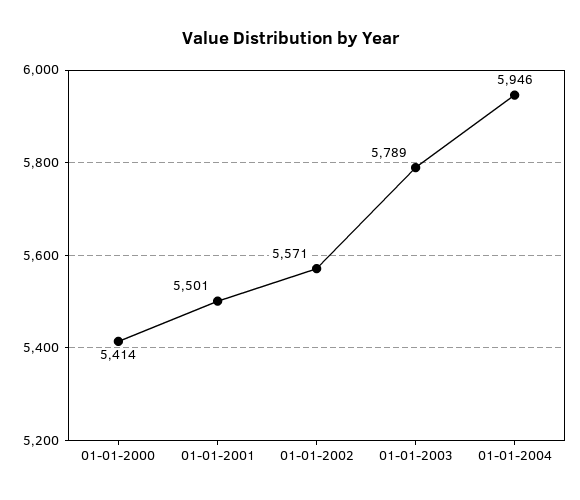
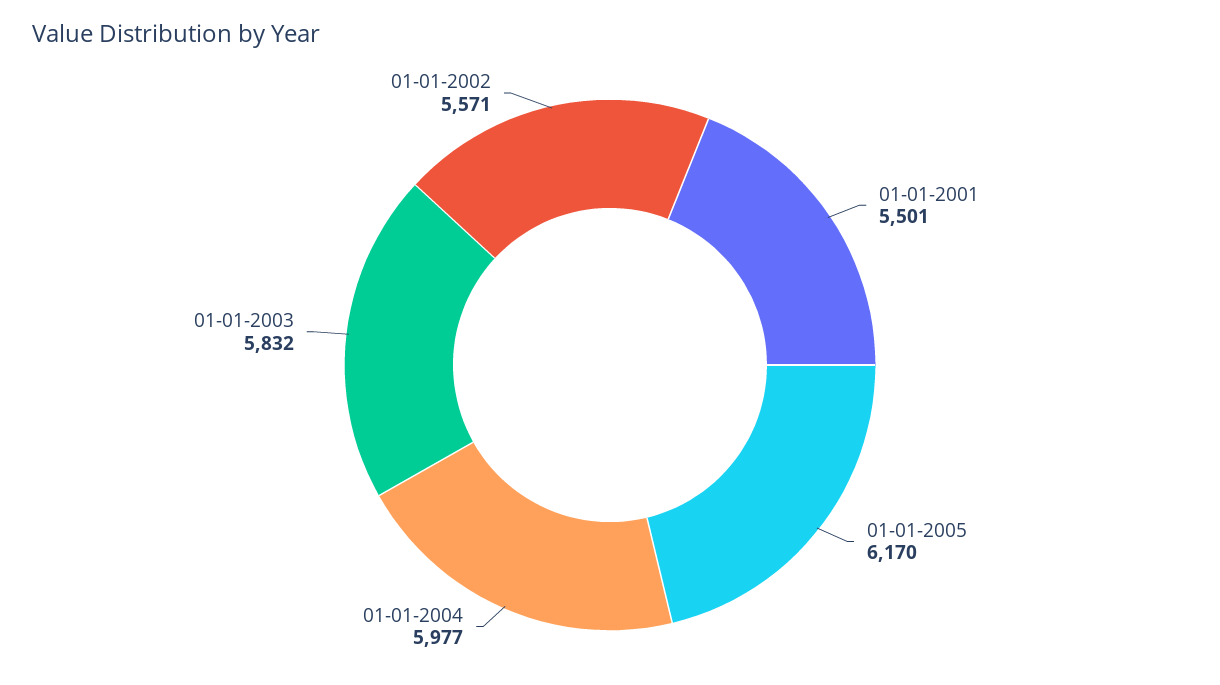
01-01-2000: 5414 -> none
01-01-2003: 5789 -> 5832
01-01-2004: 5946 -> 5977
01-01-2005: none -> 6170

